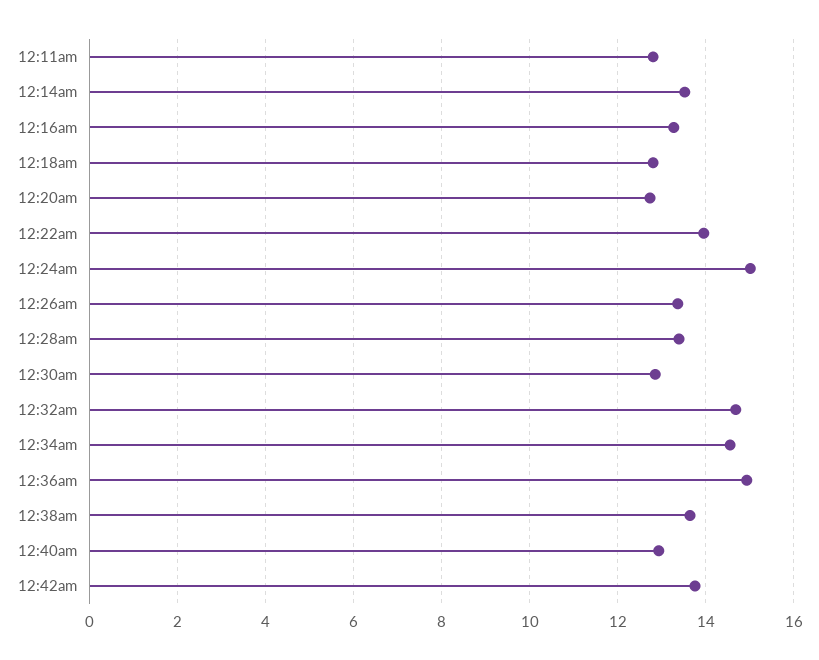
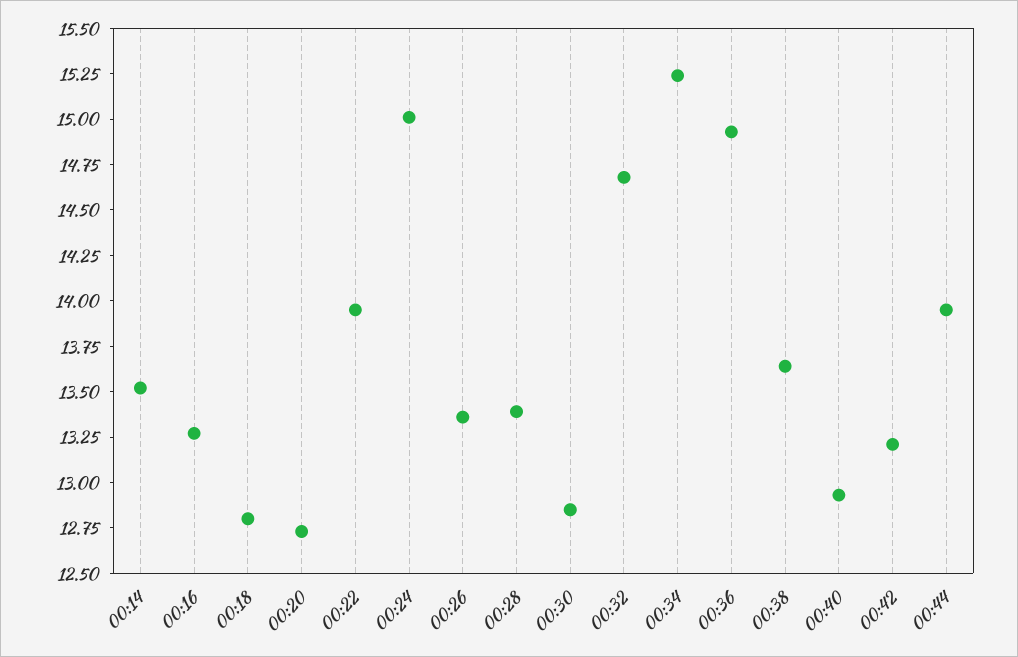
12:11am: 12.8 -> none
12:34am: 14.6 -> 15.25
12:42am: 13.8 -> 13.2
00:44: none -> 13.95

